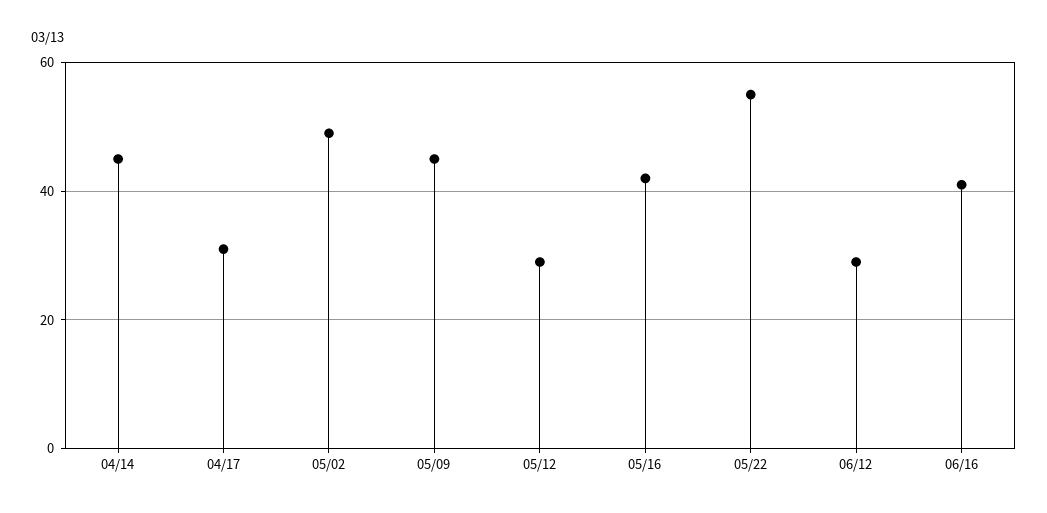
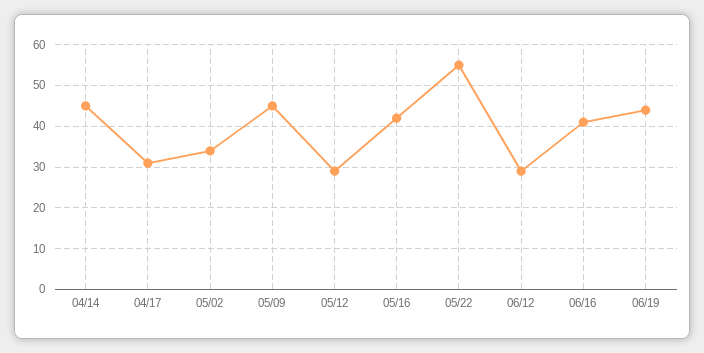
05/02: 50 -> 35
06/19: none -> 45

